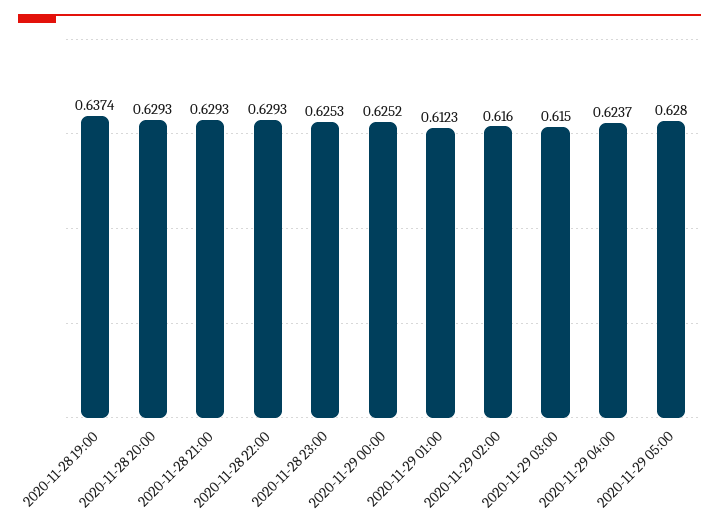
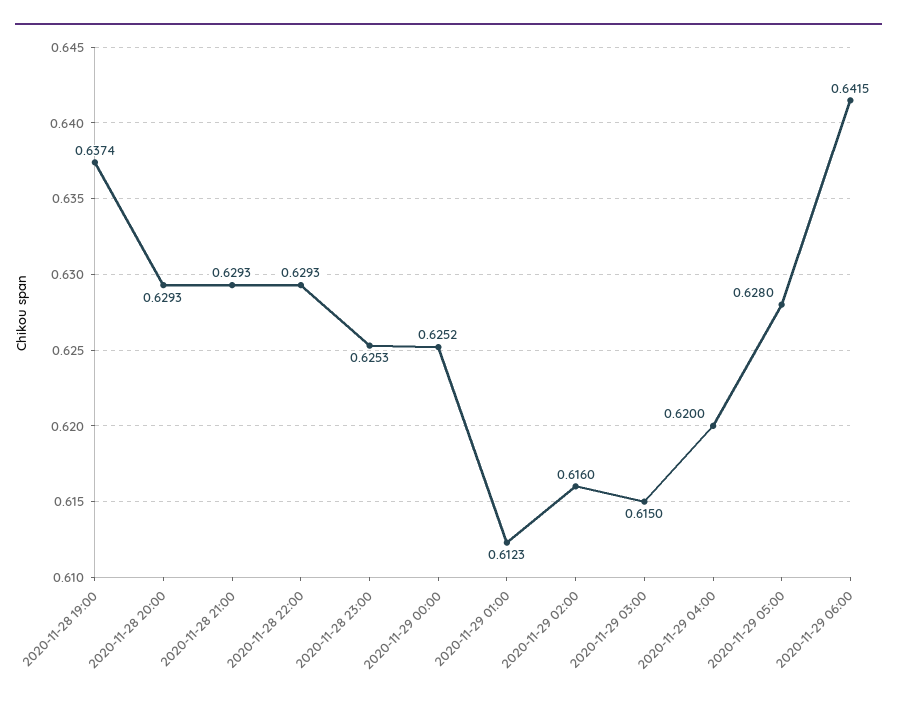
2020-11-29 04:00: 0.6237 -> 0.62
2020-11-29 06:00: none -> 0.6415

